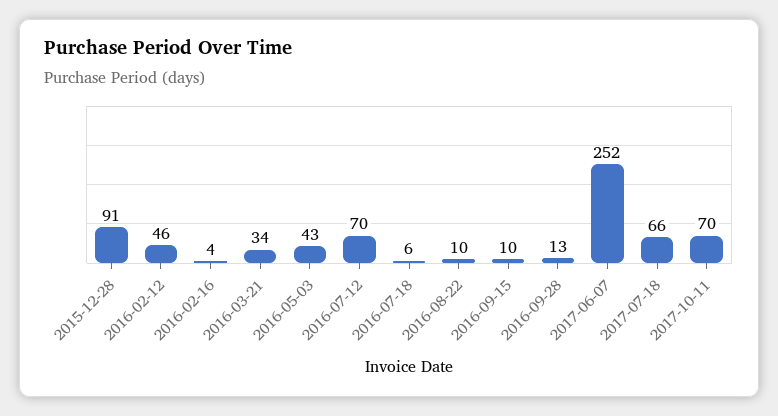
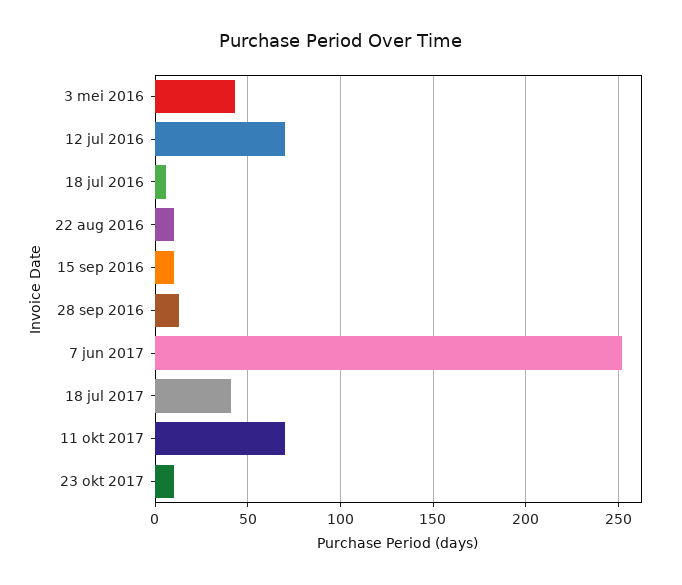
2015-12-28: 91 -> none
2016-02-12: 46 -> none
2016-02-16: 4 -> none
2016-03-21: 34 -> none
2017-07-18: 66 -> 40
23 okt 2017: none -> 10

